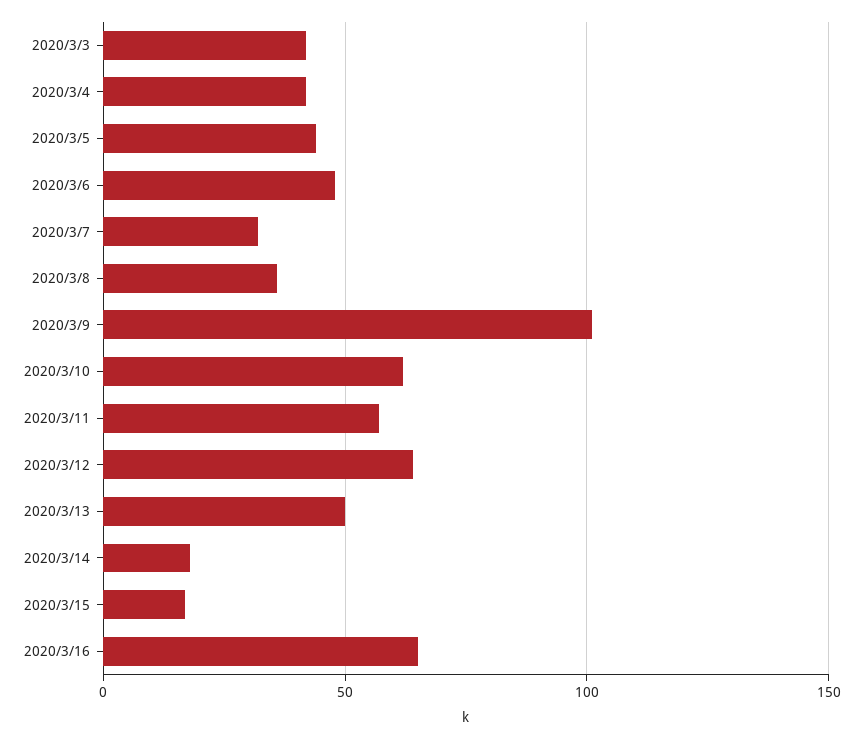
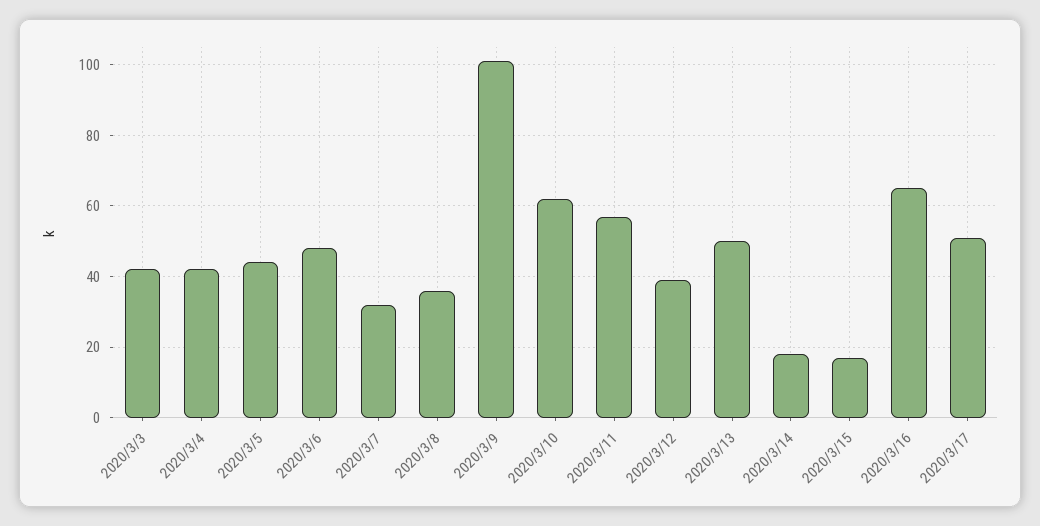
2020/3/12: 65 -> 40
2020/3/17: none -> 50

